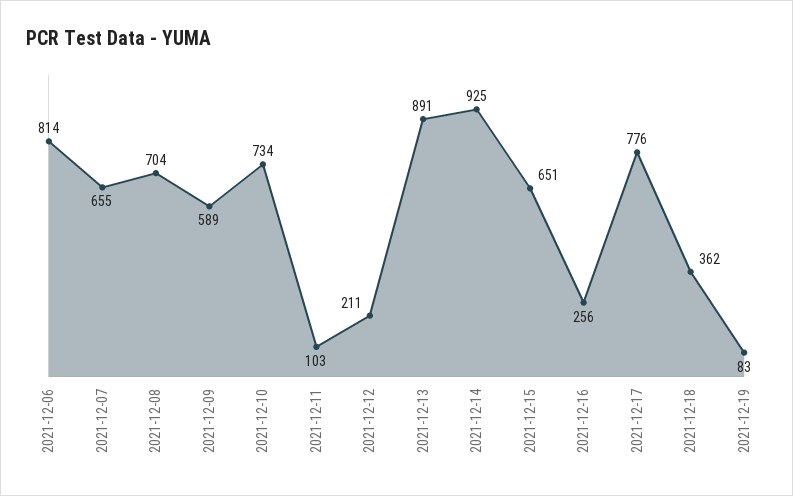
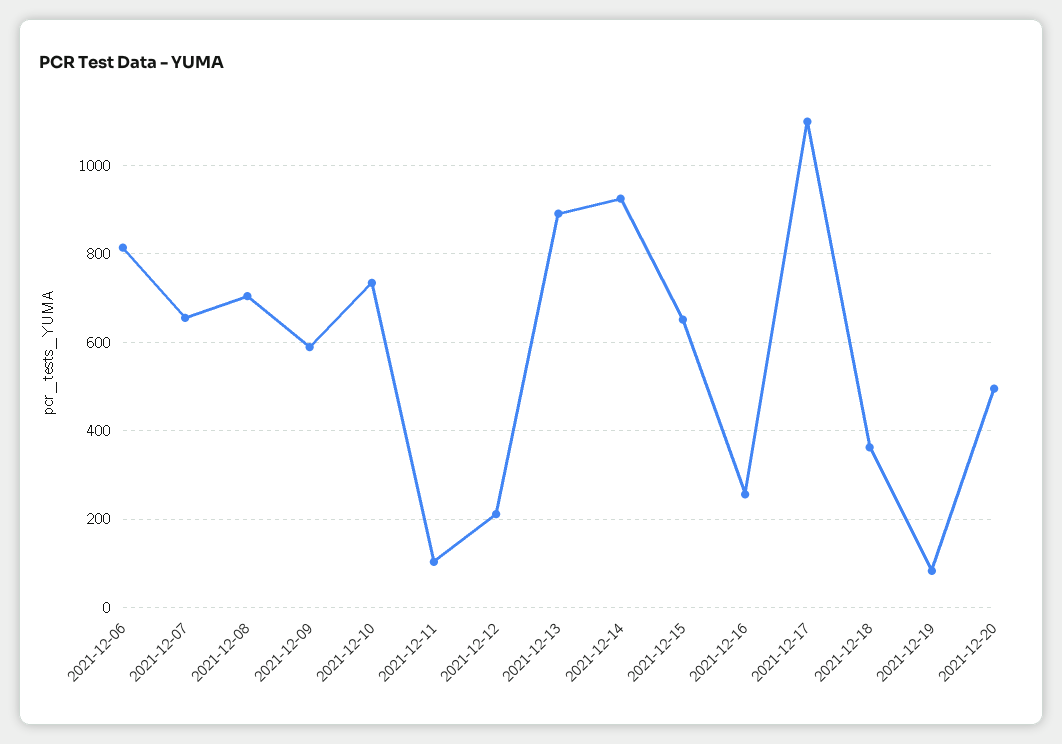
2021-12-17: 776 -> 1100
2021-12-20: none -> 500

